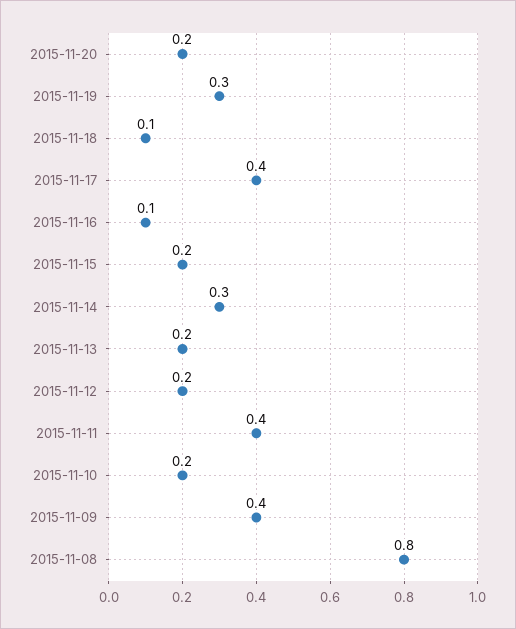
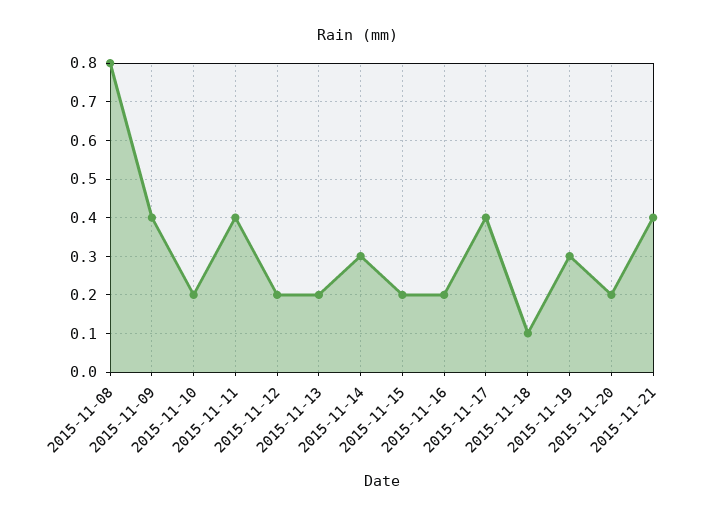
2015-11-16: 0.1 -> 0.2
2015-11-21: none -> 0.4

